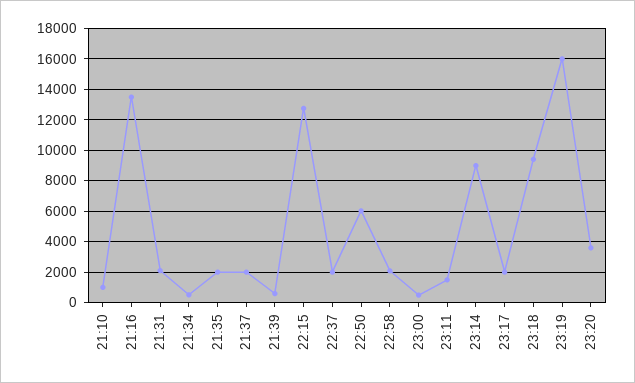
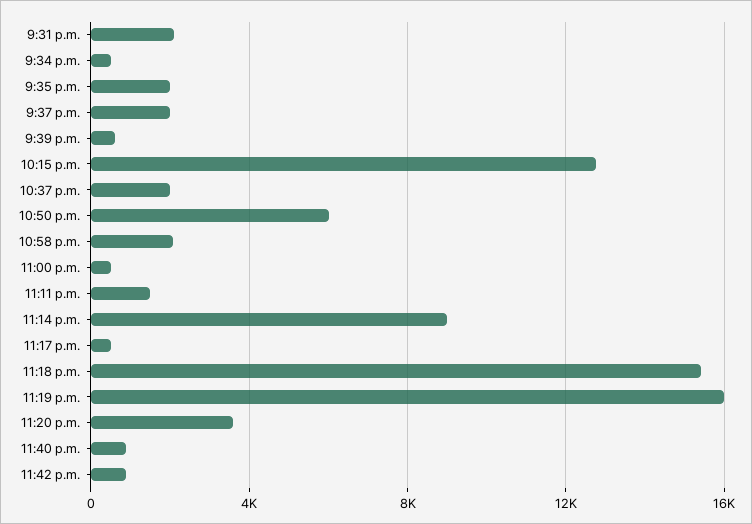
21:10: 1000 -> none
21:16: 13500 -> none
23:17: 2000 -> 500
23:18: 9500 -> 15500
11:40 p.m.: none -> 1000
11:42 p.m.: none -> 1000

